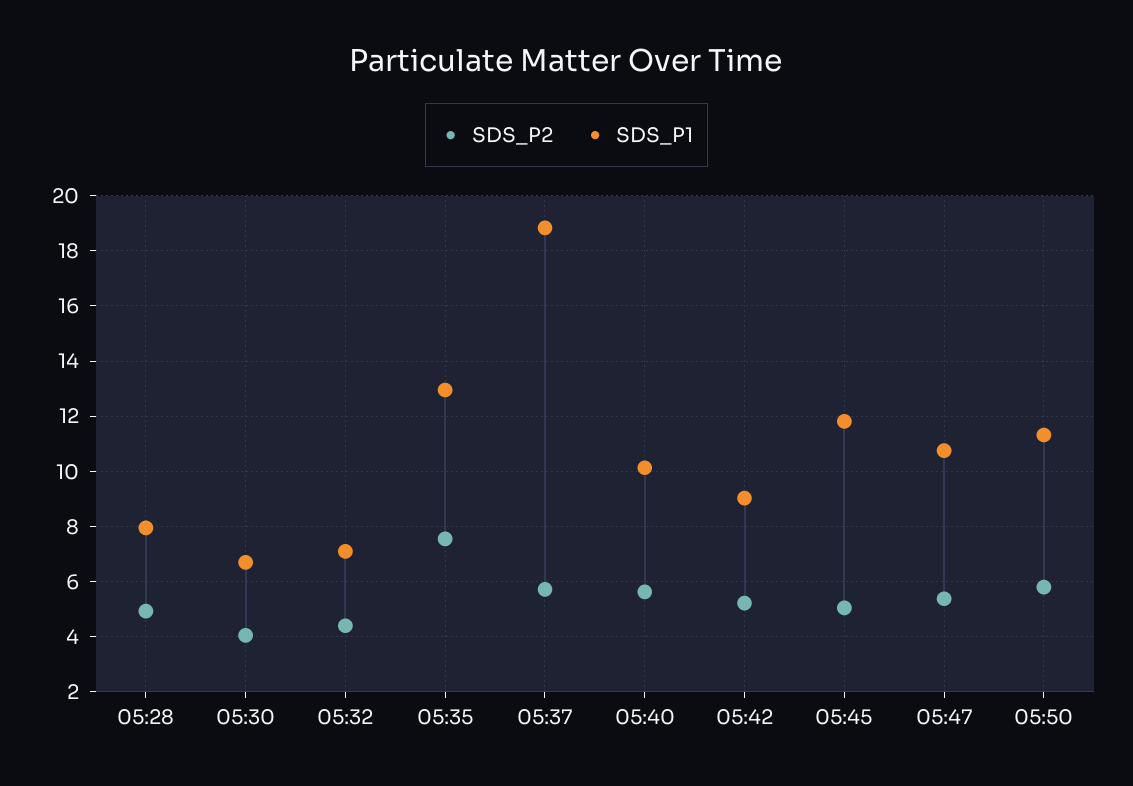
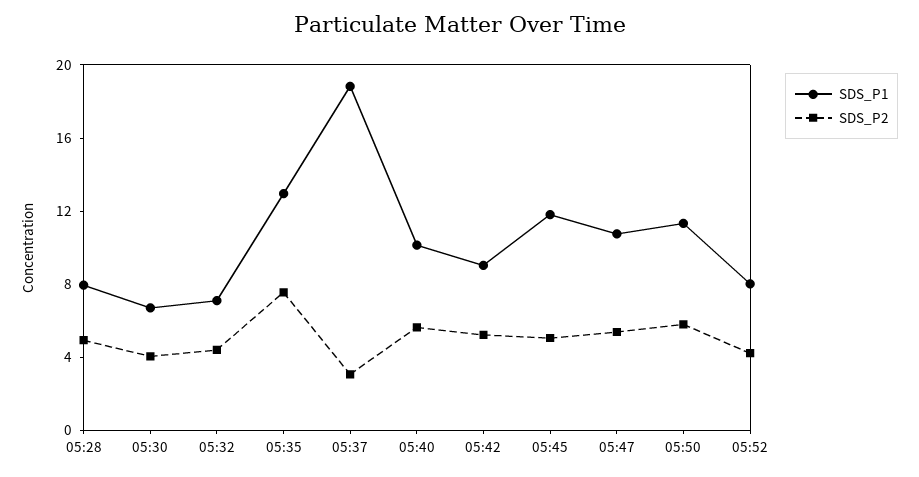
SDS_P2, 05:37: 5.75 -> 3
SDS_P1, 05:52: none -> 8
SDS_P2, 05:52: none -> 4

